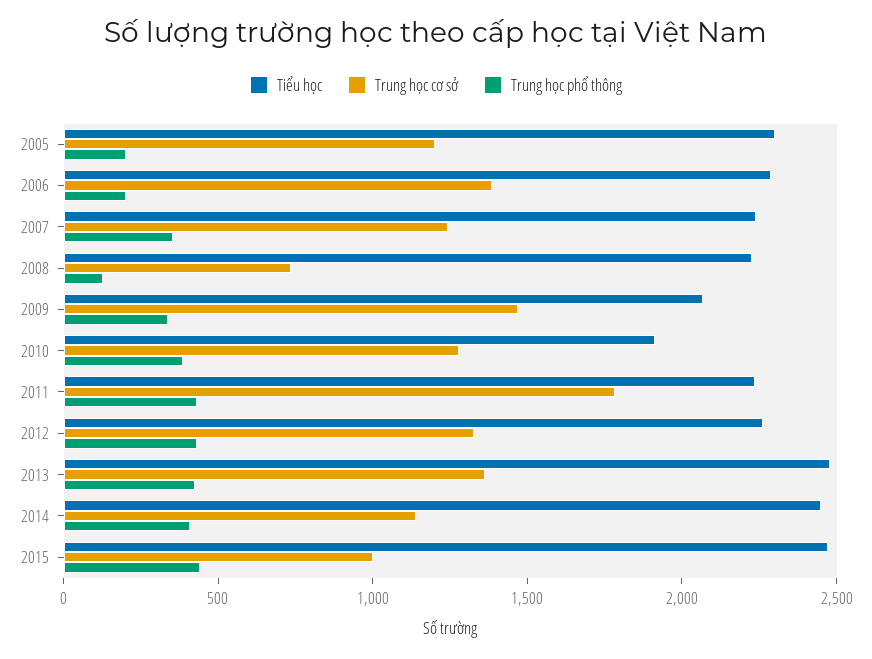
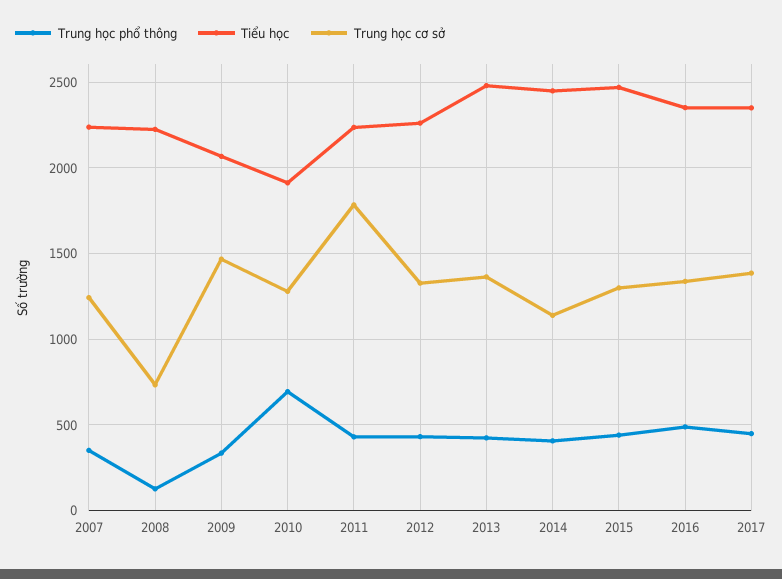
Tiểu học, 2005: 2300 -> none
Trung học cơ sở, 2005: 1200 -> none
Trung học phổ thông, 2005: 200 -> none
Tiểu học, 2006: 2300 -> none
Trung học cơ sở, 2006: 1400 -> none
Trung học phổ thông, 2006: 200 -> none
Trung học phổ thông, 2010: 400 -> 700
Trung học cơ sở, 2015: 1000 -> 1300
Trung học phổ thông, 2016: none -> 500
Tiểu học, 2016: none -> 2350
Trung học cơ sở, 2016: none -> 1350
Trung học phổ thông, 2017: none -> 450
Tiểu học, 2017: none -> 2350
Trung học cơ sở, 2017: none -> 1400

